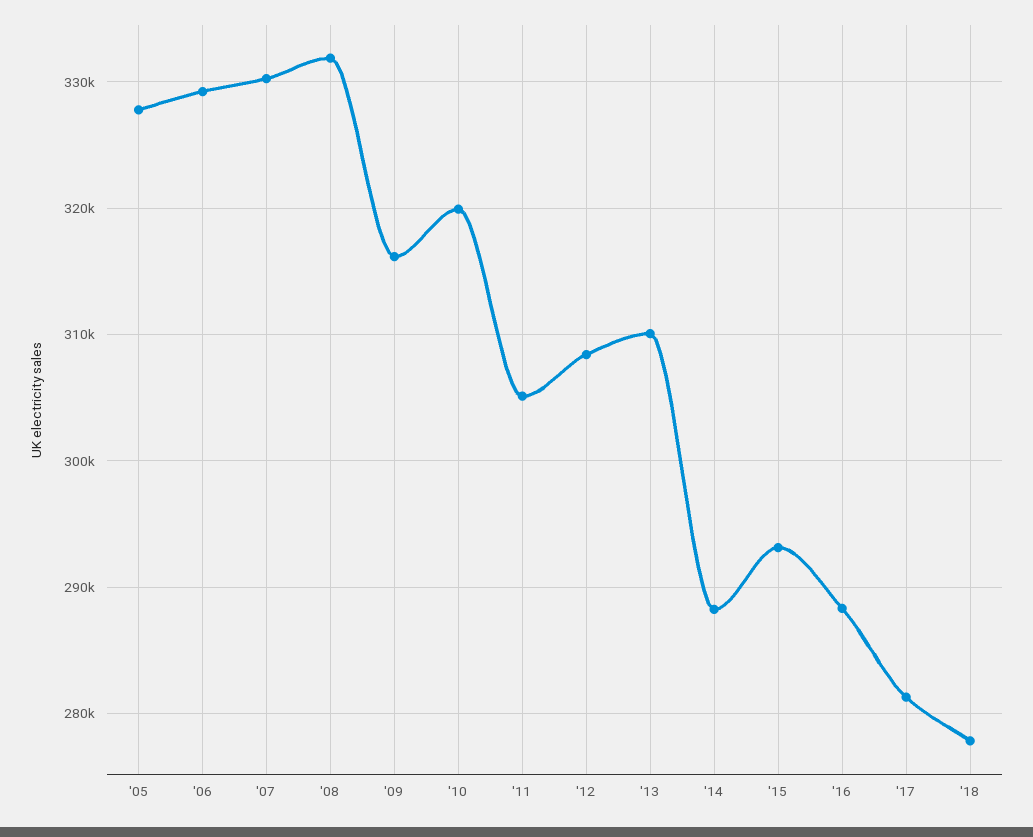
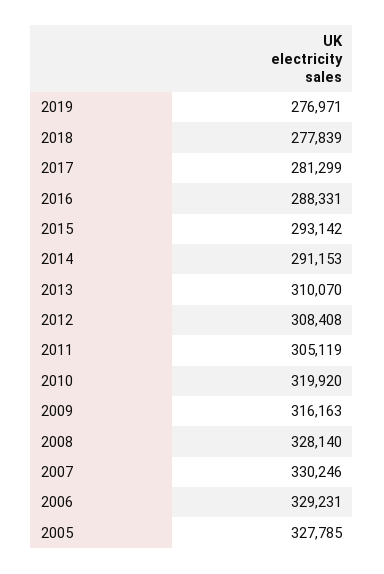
'08: 332000 -> 328140
'14: 288000 -> 291153
2019: none -> 276971

